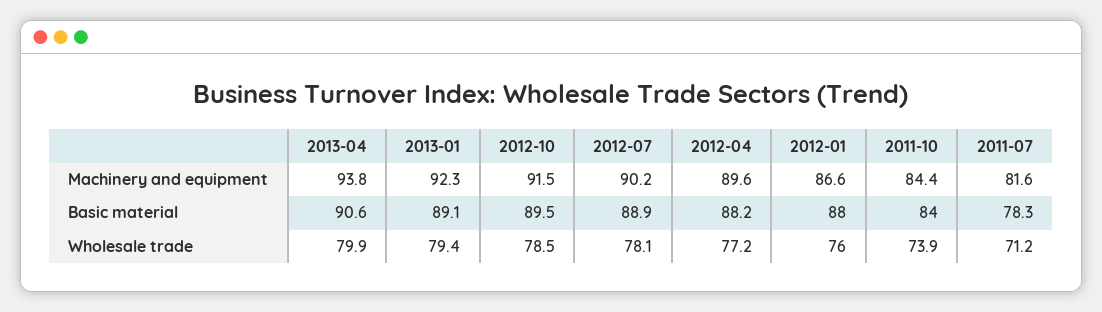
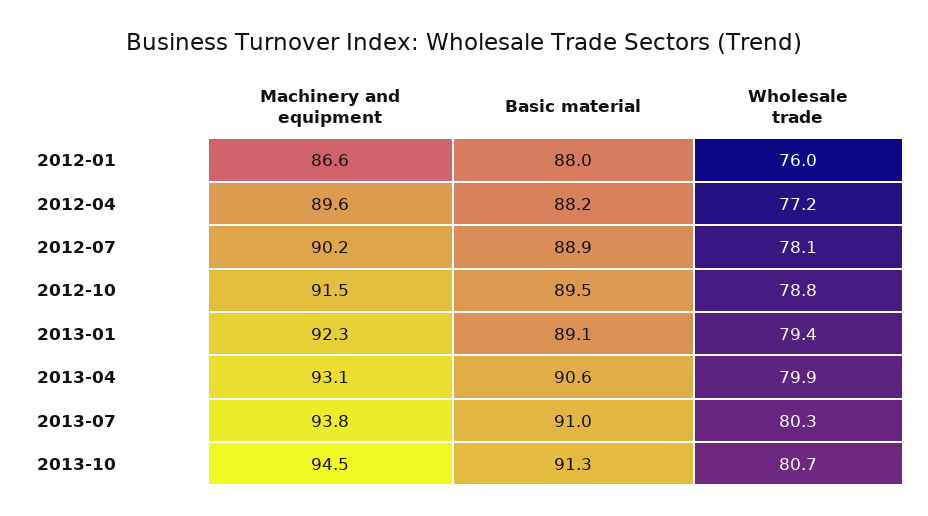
2013-04, Machinery and equipment: 93.8 -> 93.1
2011-10, Machinery and equipment: 84.4 -> none
2011-07, Machinery and equipment: 81.6 -> none
2011-10, Basic material: 84 -> none
2011-07, Basic material: 78.3 -> none
2012-10, Wholesale trade: 78.5 -> 78.8
2011-10, Wholesale trade: 73.9 -> none
2011-07, Wholesale trade: 71.2 -> none
2013-07, Machinery and equipment: none -> 93.8
2013-07, Basic material: none -> 91
2013-07, Wholesale trade: none -> 80.3
2013-10, Machinery and equipment: none -> 94.5
2013-10, Basic material: none -> 91.3
2013-10, Wholesale trade: none -> 80.7

